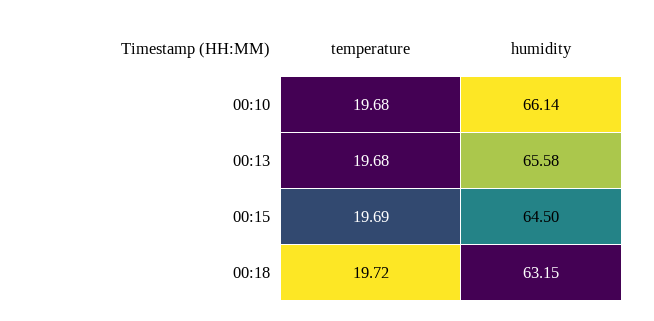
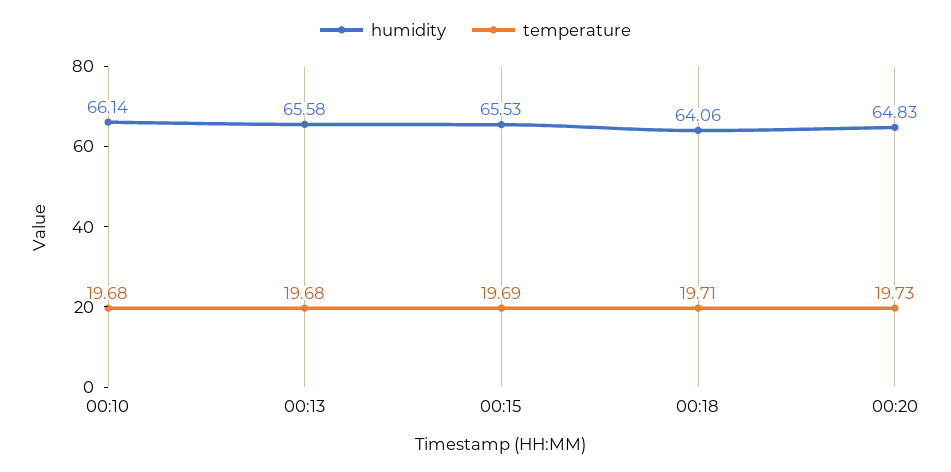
humidity, 00:15: 64.5 -> 65.53
temperature, 00:18: 19.72 -> 19.71
humidity, 00:18: 63.15 -> 64.06
humidity, 00:20: none -> 64.83
temperature, 00:20: none -> 19.73

